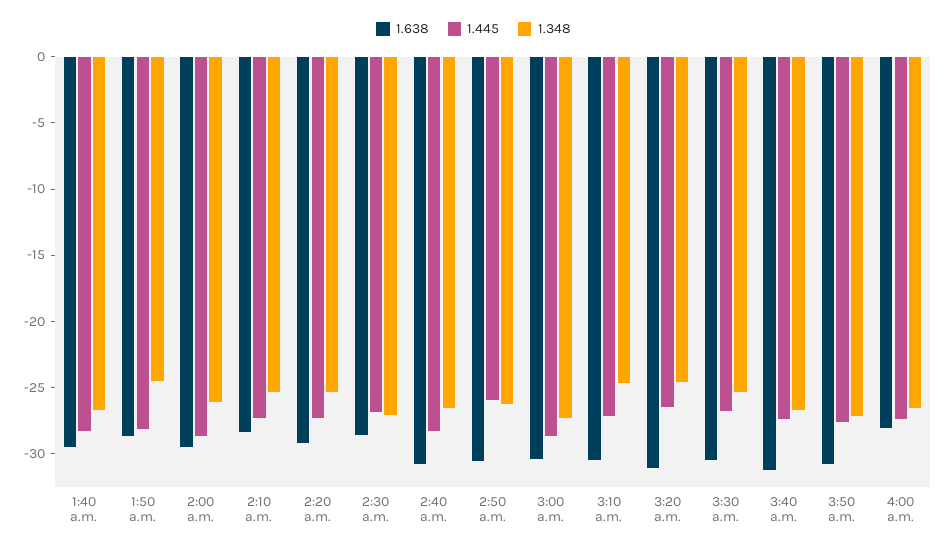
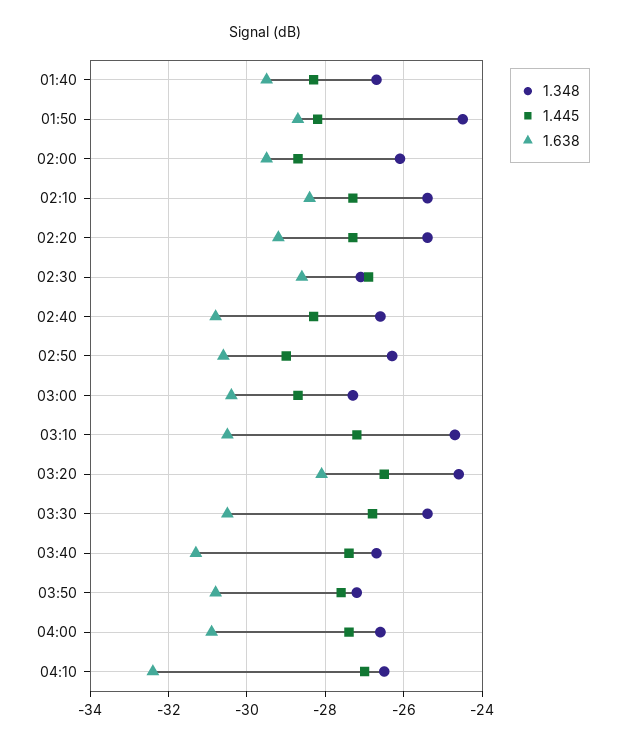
1.445, 2:50 a.m.: -26 -> -29
1.638, 3:20 a.m.: -31 -> -28
1.638, 4:00 a.m.: -28 -> -31
1.348, 04:10: none -> -26.5
1.445, 04:10: none -> -27
1.638, 04:10: none -> -32.5

